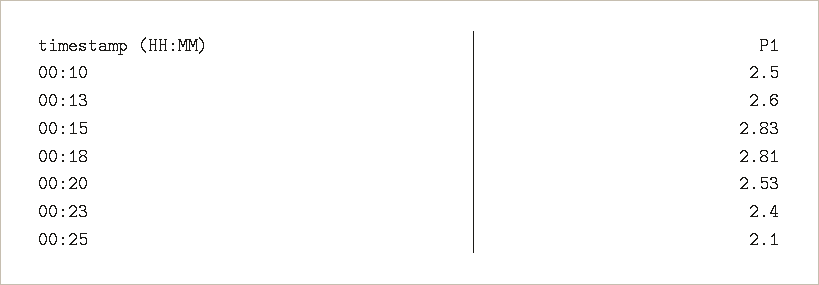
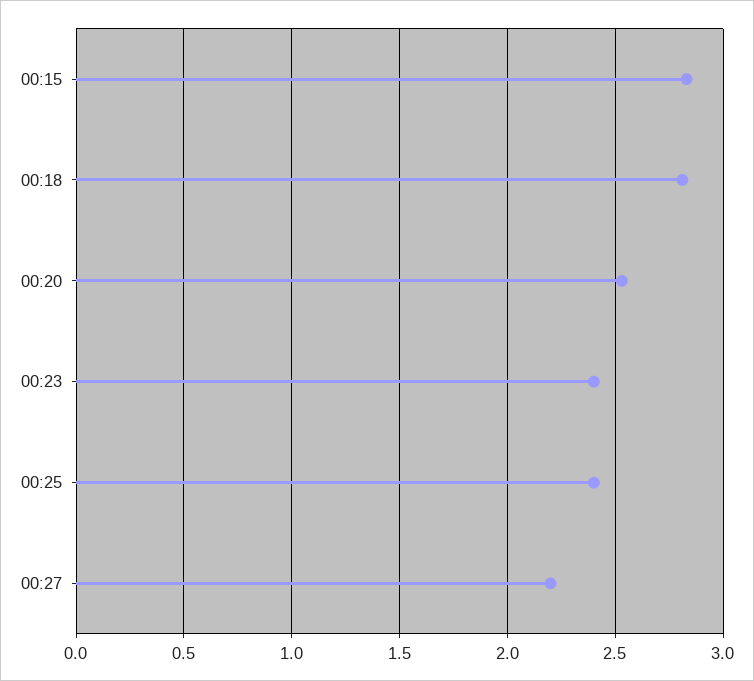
00:10: 2.5 -> none
00:13: 2.6 -> none
00:25: 2.1 -> 2.4
00:27: none -> 2.2

